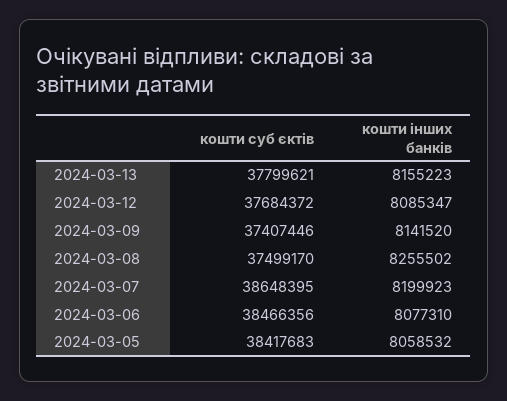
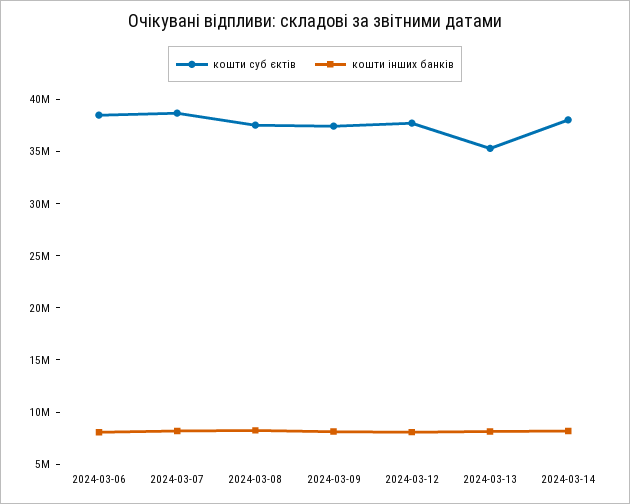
кошти суб єктів, 2024-03-13: 37799621 -> 35000000
кошти суб єктів, 2024-03-05: 38417683 -> none
кошти інших банків, 2024-03-05: 8058532 -> none
кошти суб єктів, 2024-03-14: none -> 38000000
кошти інших банків, 2024-03-14: none -> 8000000

